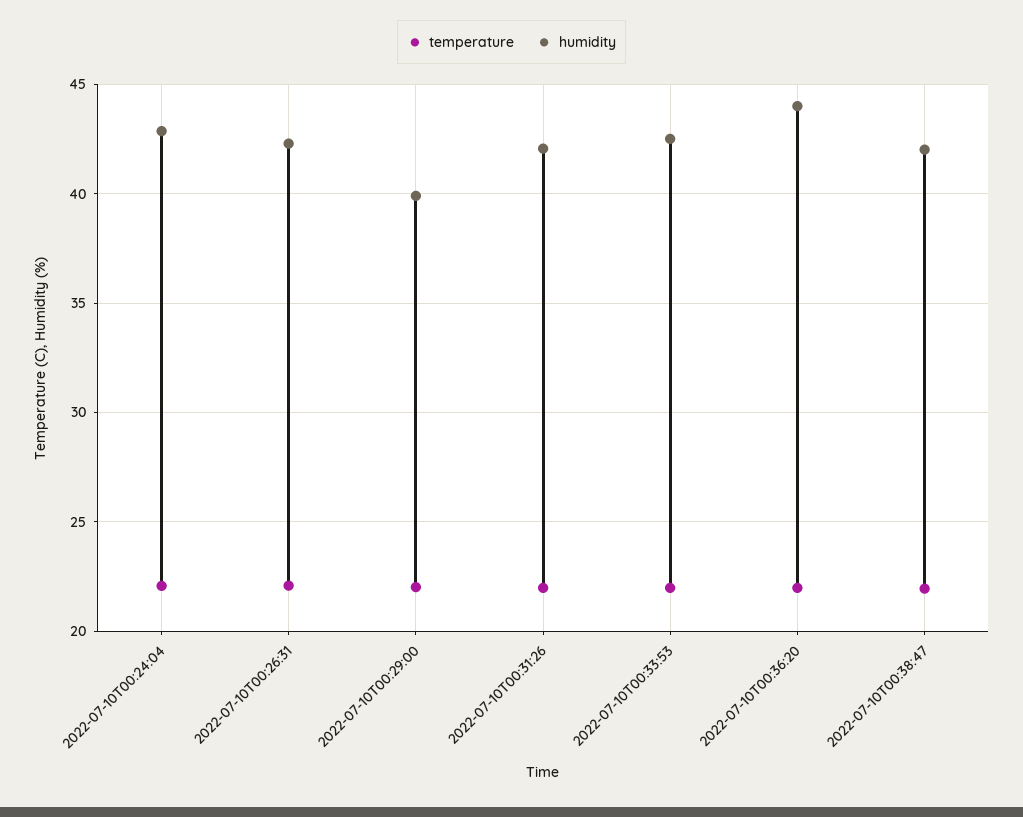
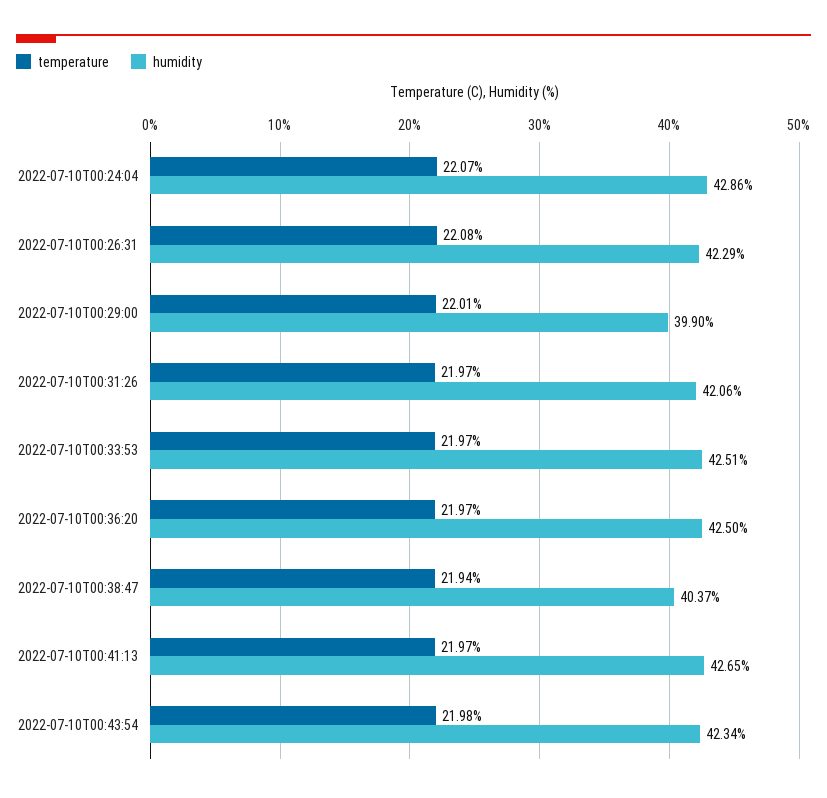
humidity, 2022-07-10T00:36:20: 44 -> 42.5
humidity, 2022-07-10T00:38:47: 42 -> 40.37
temperature, 2022-07-10T00:41:13: none -> 21.97
humidity, 2022-07-10T00:41:13: none -> 42.65
temperature, 2022-07-10T00:43:54: none -> 21.98
humidity, 2022-07-10T00:43:54: none -> 42.34

